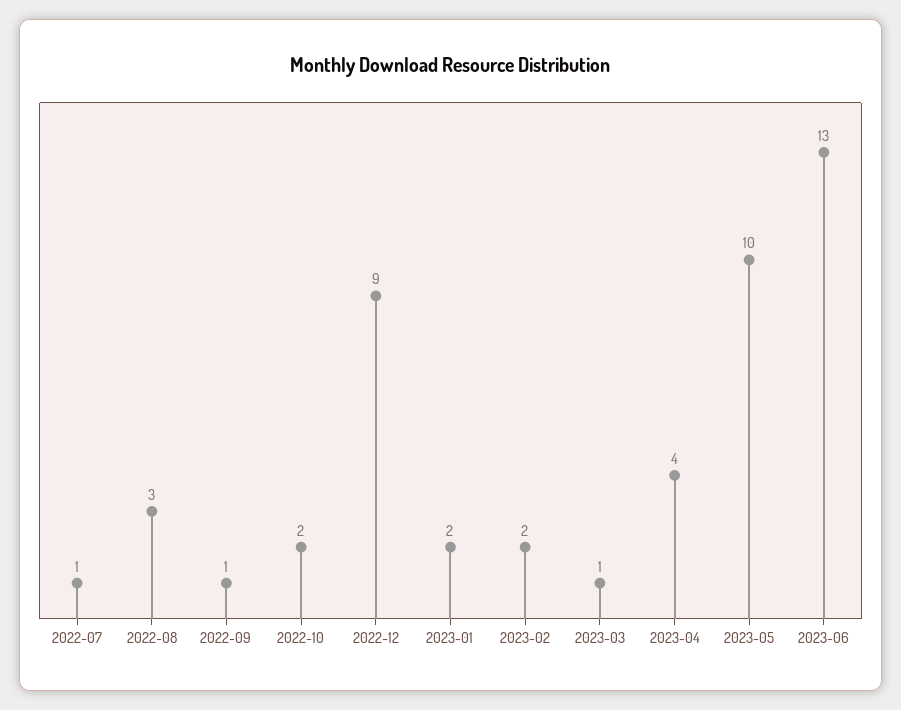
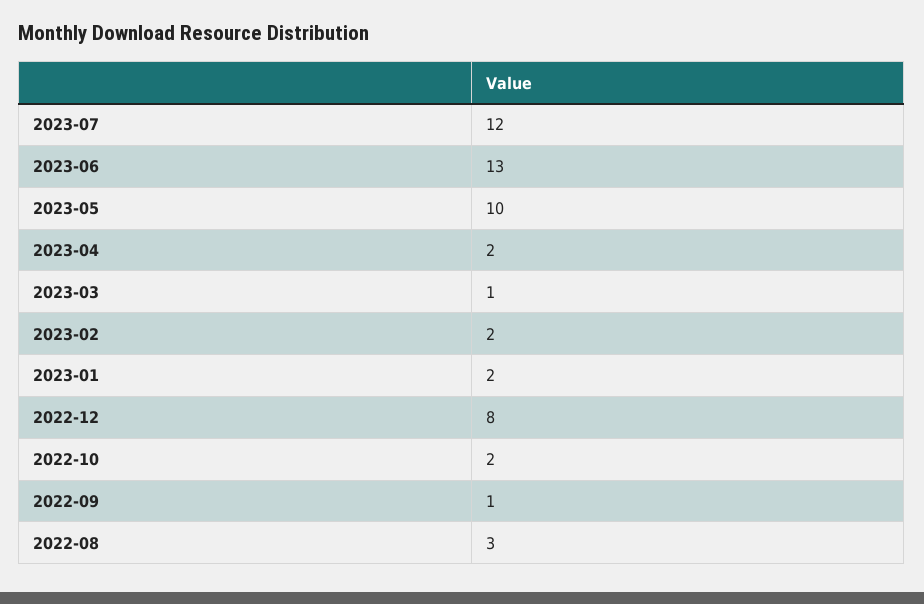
2022-07: 1 -> none
2022-12: 9 -> 8
2023-04: 4 -> 2
2023-07: none -> 12

